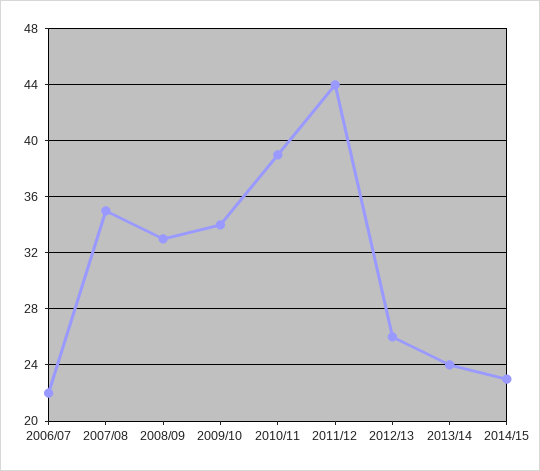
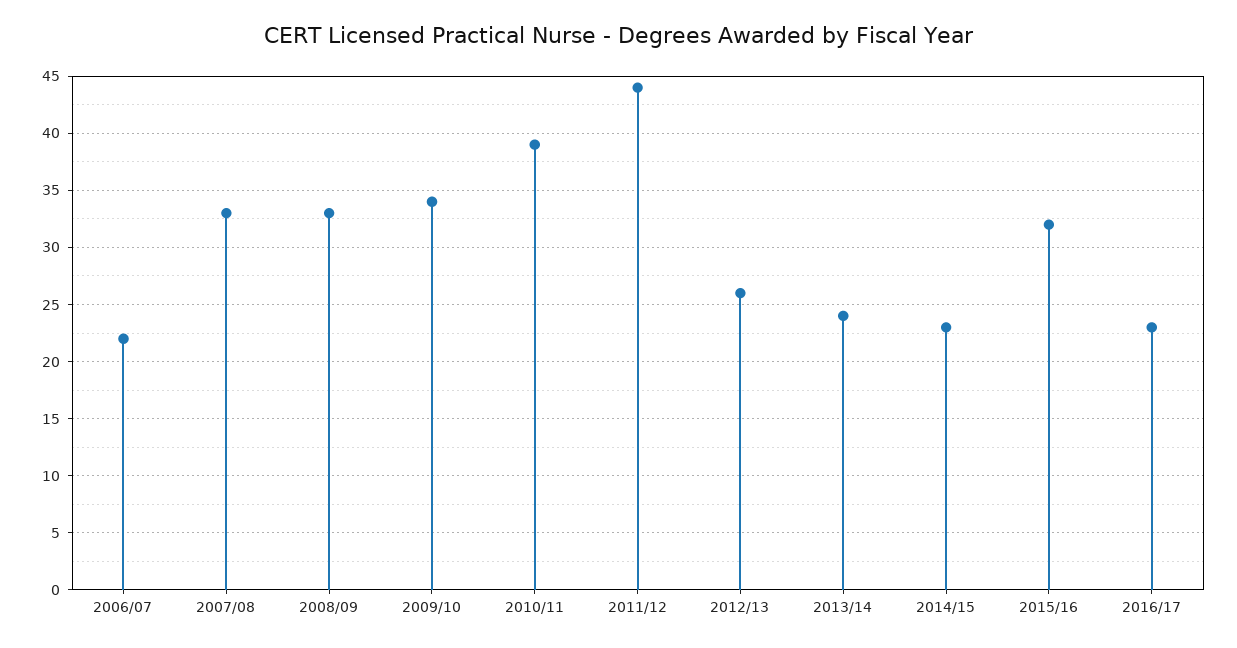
2007/08: 35 -> 33
2015/16: none -> 32
2016/17: none -> 23

